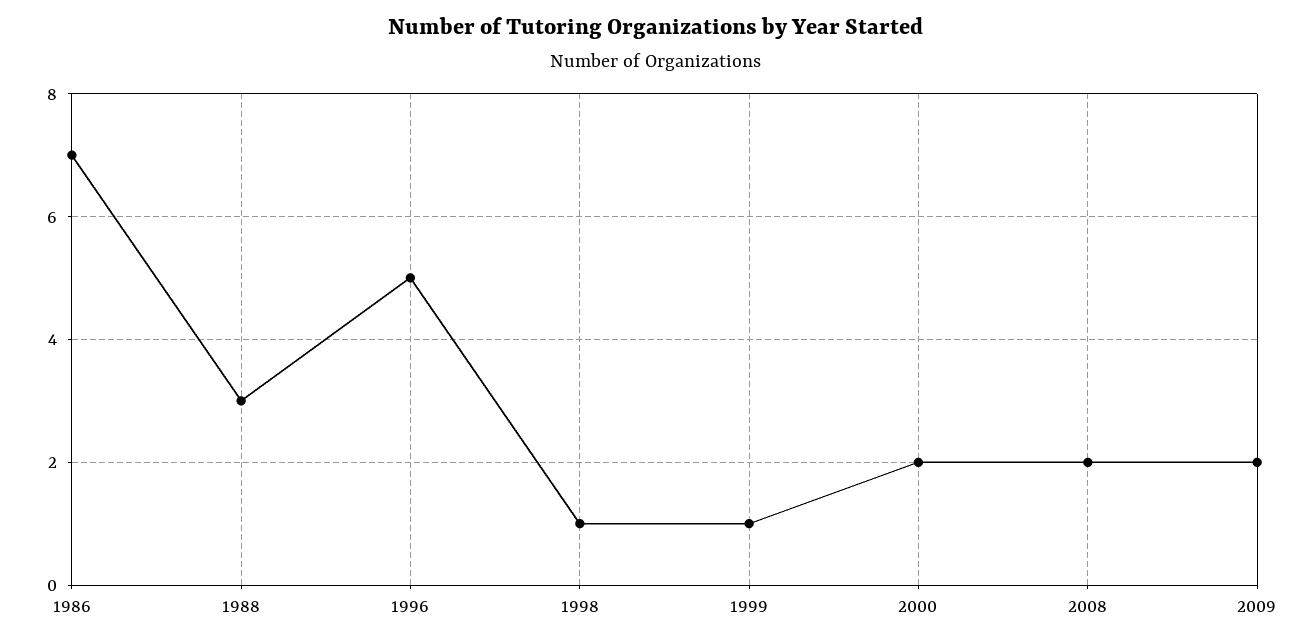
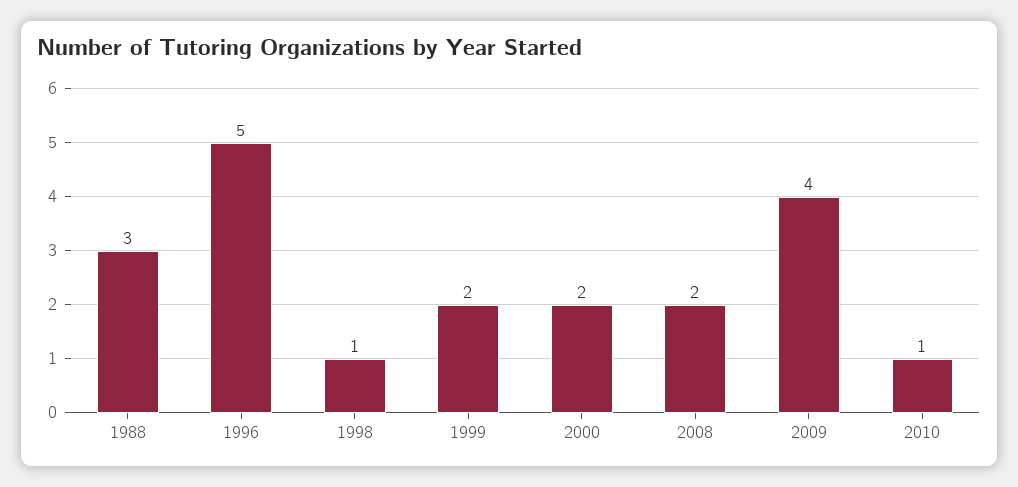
1986: 7 -> none
1999: 1 -> 2
2009: 2 -> 4
2010: none -> 1

